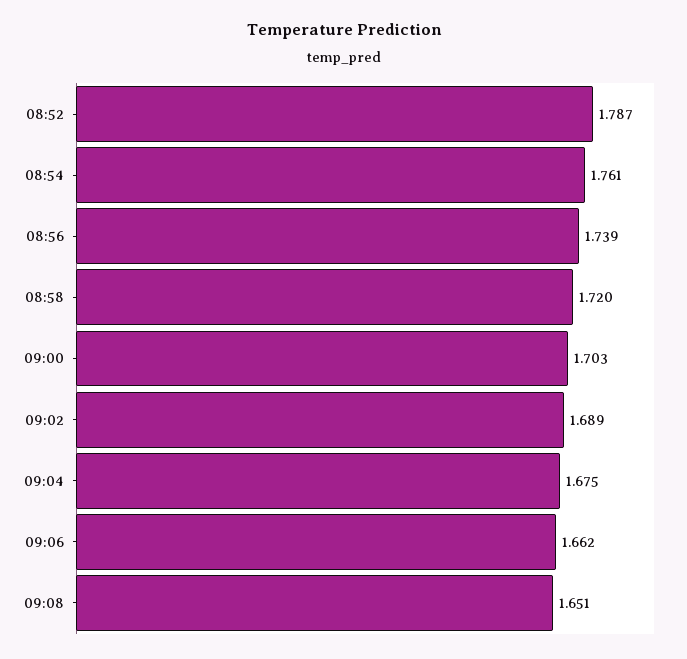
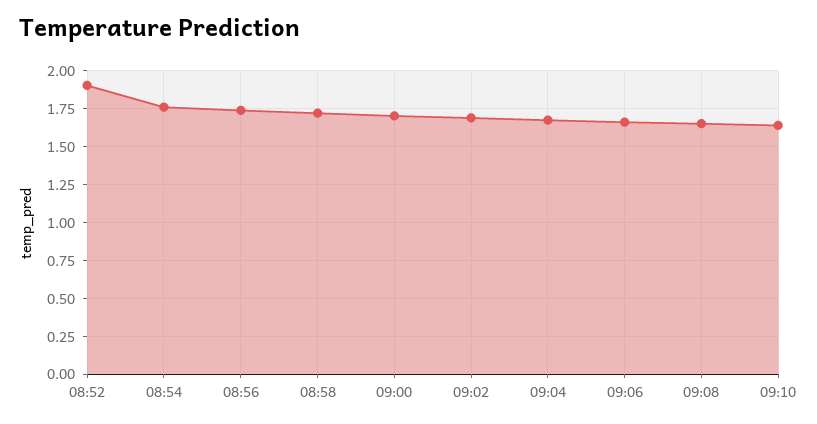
08:52: 1.787 -> 1.9
09:10: none -> 1.65

